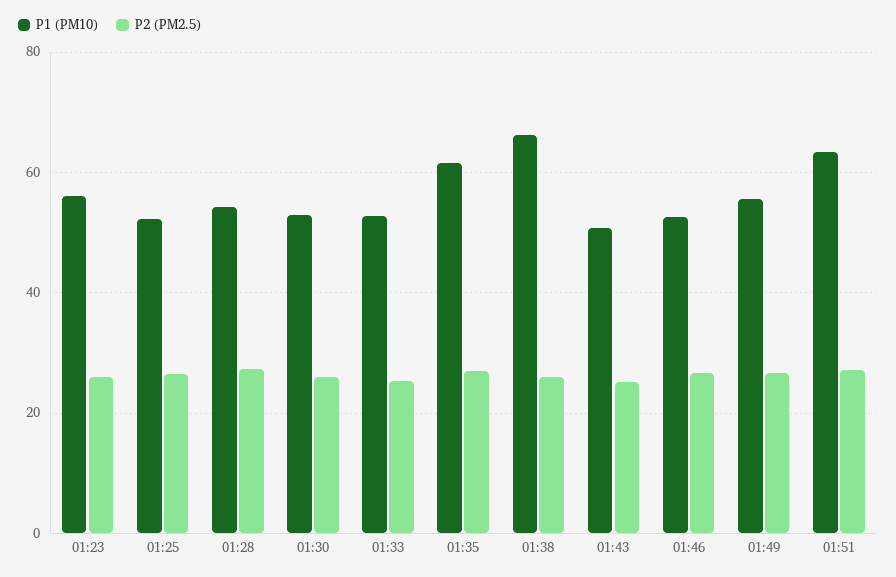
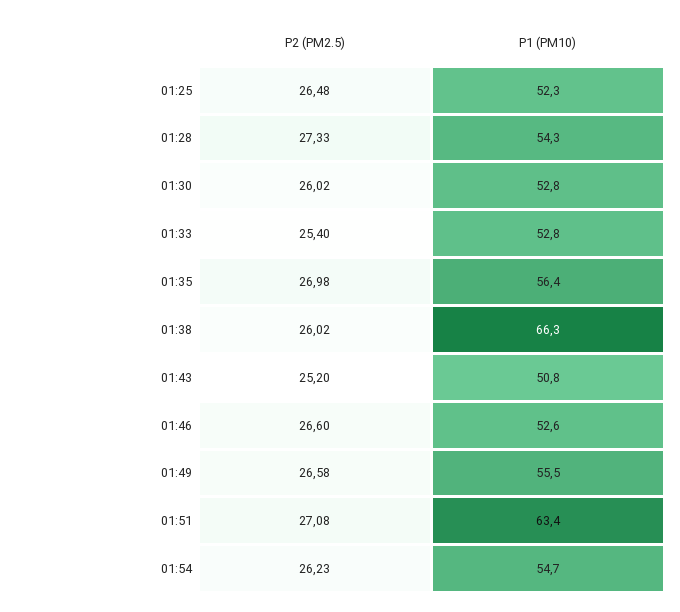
P1 (PM10), 01:23: 56 -> none
P2 (PM2.5), 01:23: 26 -> none
P1 (PM10), 01:35: 62 -> 56.4
P2 (PM2.5), 01:54: none -> 26.23
P1 (PM10), 01:54: none -> 54.7

